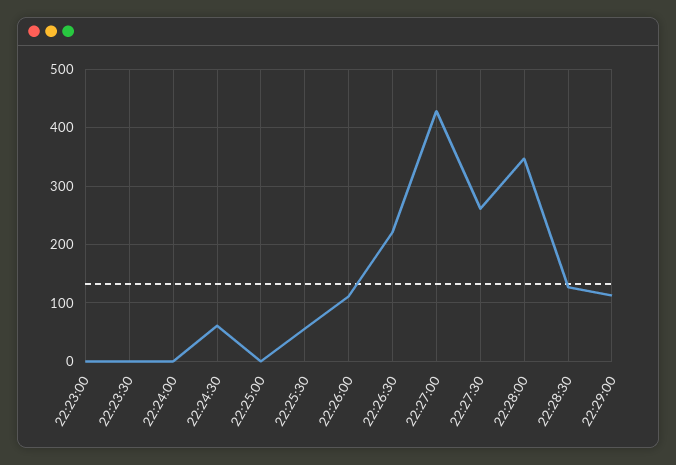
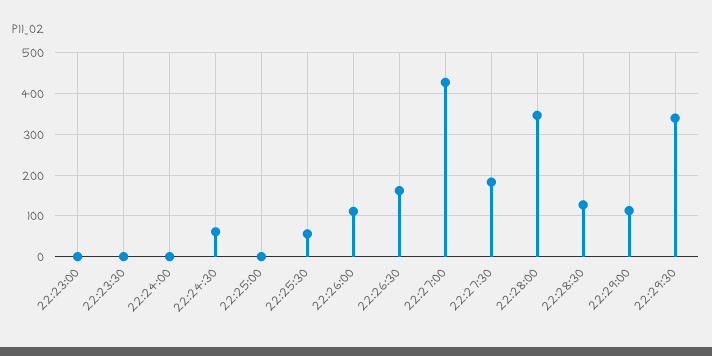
22:26:30: 220 -> 160
22:27:30: 260 -> 180
22:29:30: none -> 340

